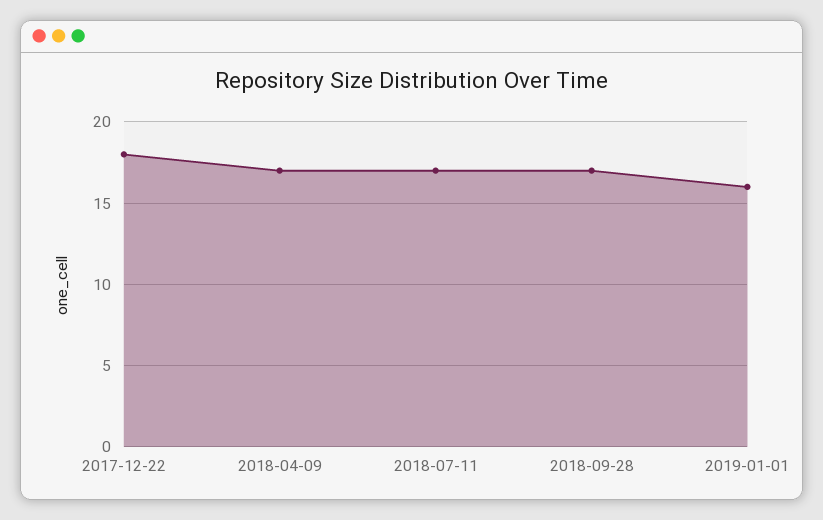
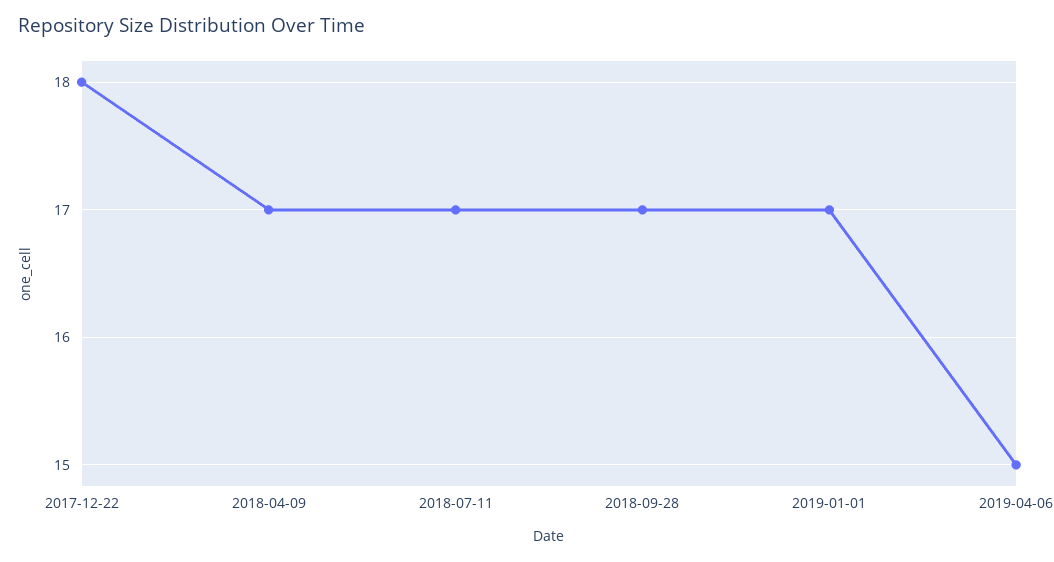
2019-01-01: 16 -> 17
2019-04-06: none -> 15

